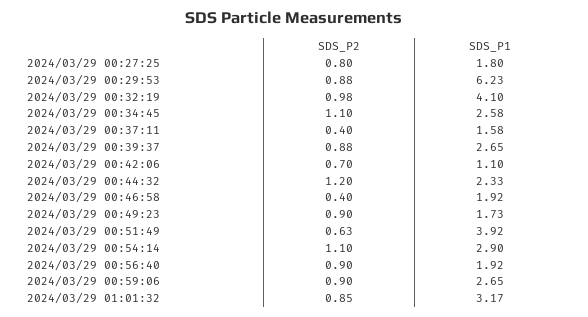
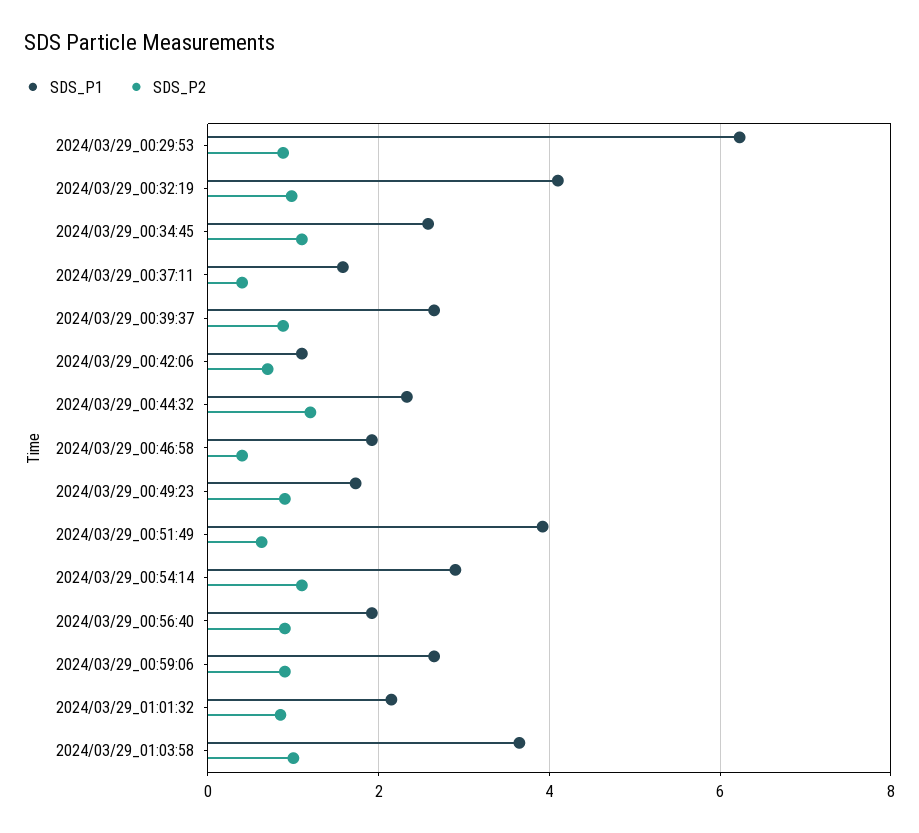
SDS_P2, 2024/03/29 00:27:25: 0.8 -> none
SDS_P1, 2024/03/29 00:27:25: 1.8 -> none
SDS_P1, 2024/03/29 01:01:32: 3.17 -> 2.2
SDS_P1, 2024/03/29_01:03:58: none -> 3.6
SDS_P2, 2024/03/29_01:03:58: none -> 1

